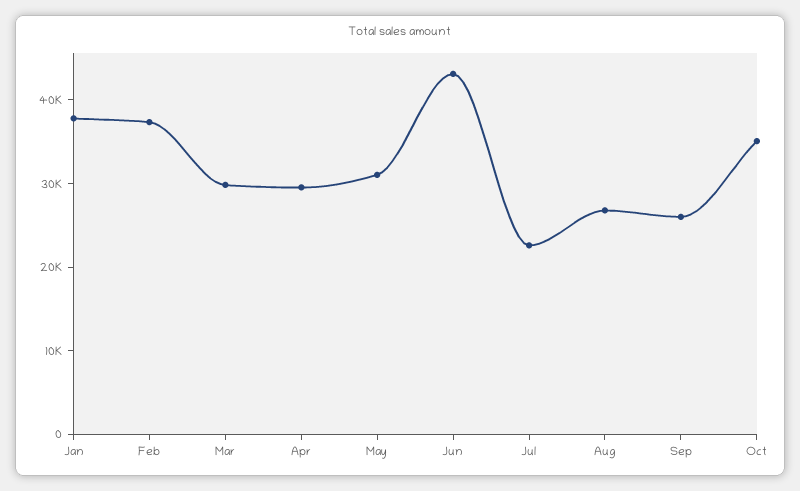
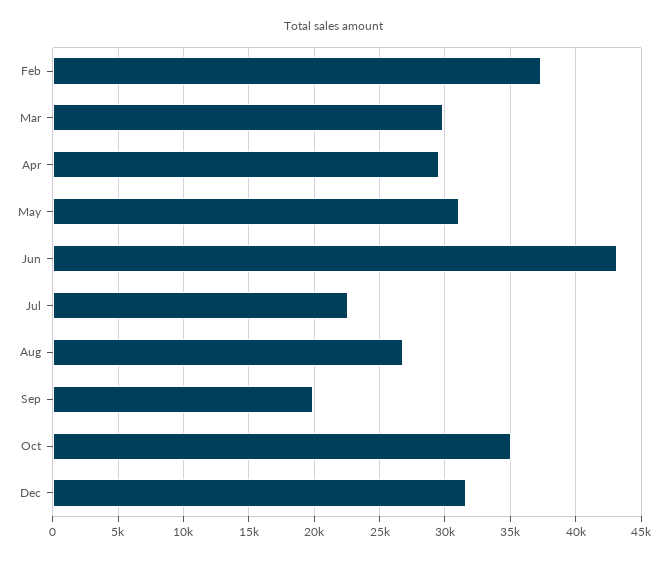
Jan: 38000 -> none
Sep: 26000 -> 20000
Dec: none -> 31500

